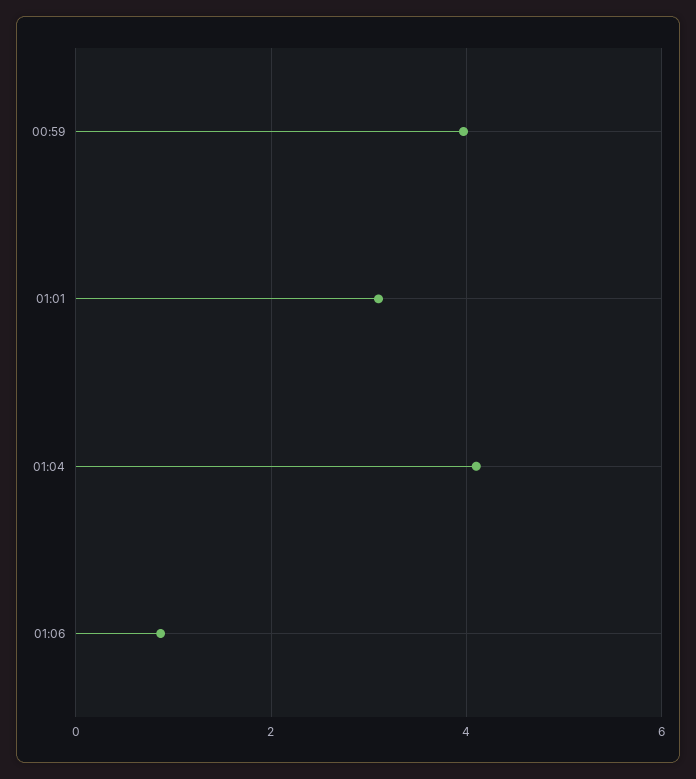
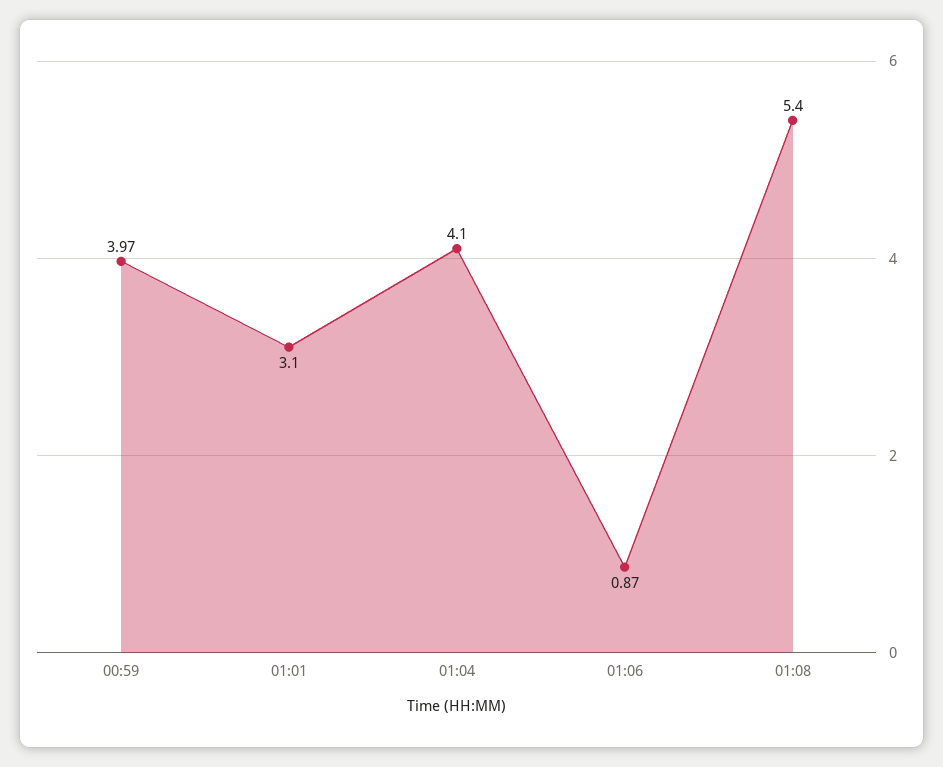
01:08: none -> 5.4

